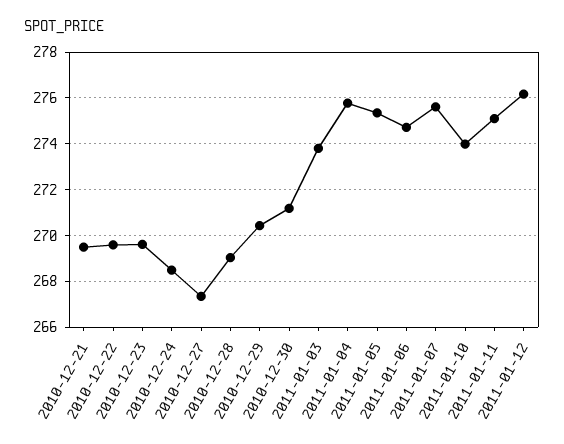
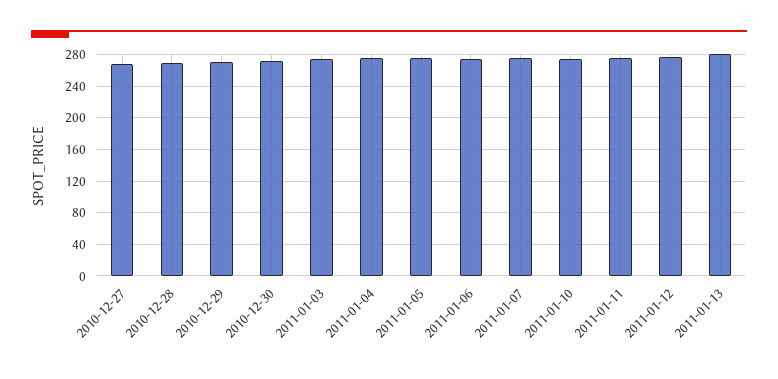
2010-12-21: 269.5 -> none
2010-12-22: 269.5 -> none
2010-12-23: 269.5 -> none
2010-12-24: 268.5 -> none
2011-01-13: none -> 280

